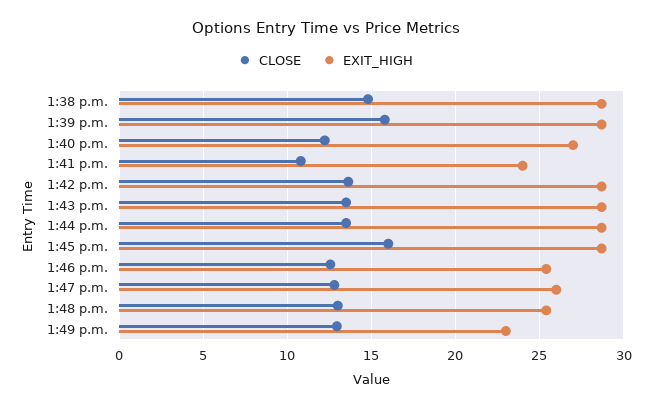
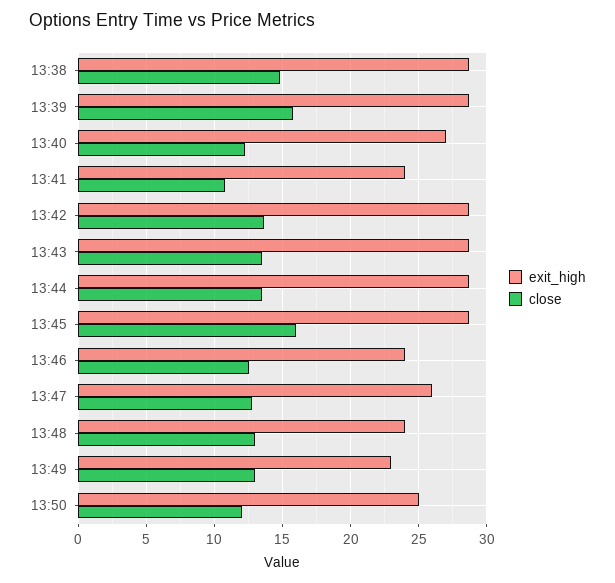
EXIT_HIGH, 1:46 p.m.: 25.5 -> 24
EXIT_HIGH, 1:48 p.m.: 25.5 -> 24
EXIT_HIGH, 13:50: none -> 25
CLOSE, 13:50: none -> 12

